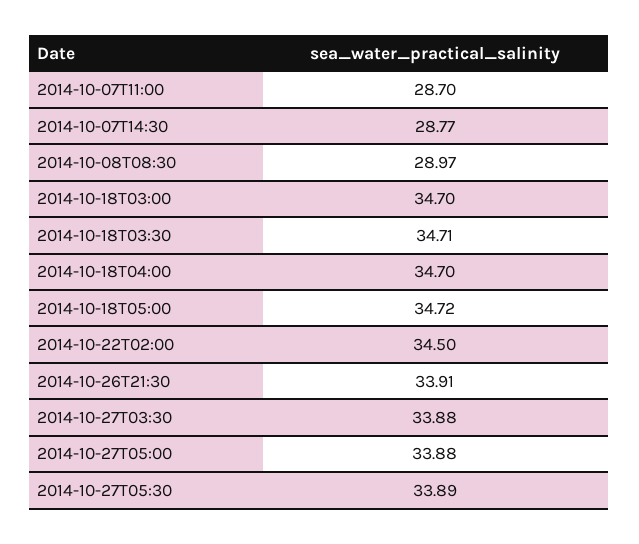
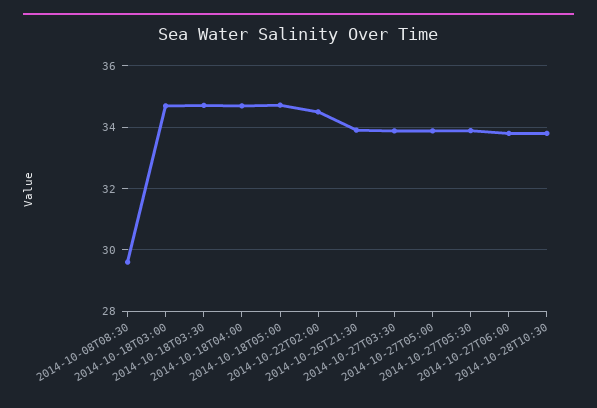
2014-10-07T11:00: 28.7 -> none
2014-10-07T14:30: 28.77 -> none
2014-10-08T08:30: 28.97 -> 29.6
2014-10-27T06:00: none -> 33.8
2014-10-28T10:30: none -> 33.8

